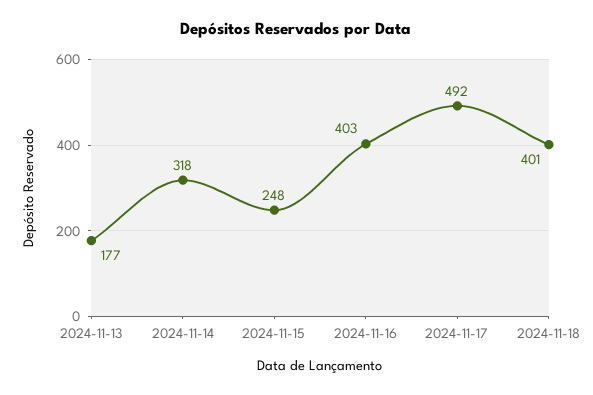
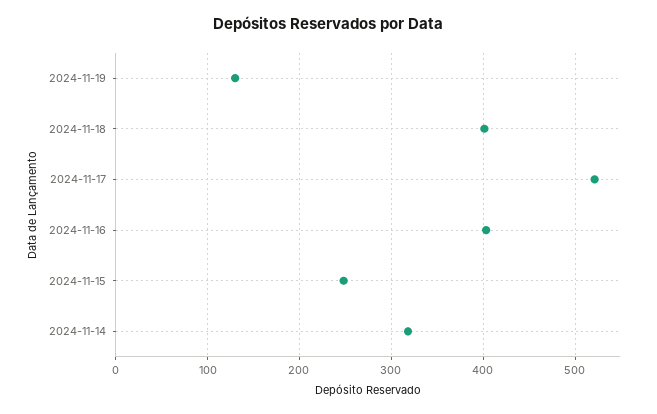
2024-11-13: 177 -> none
2024-11-17: 492 -> 520
2024-11-19: none -> 130

